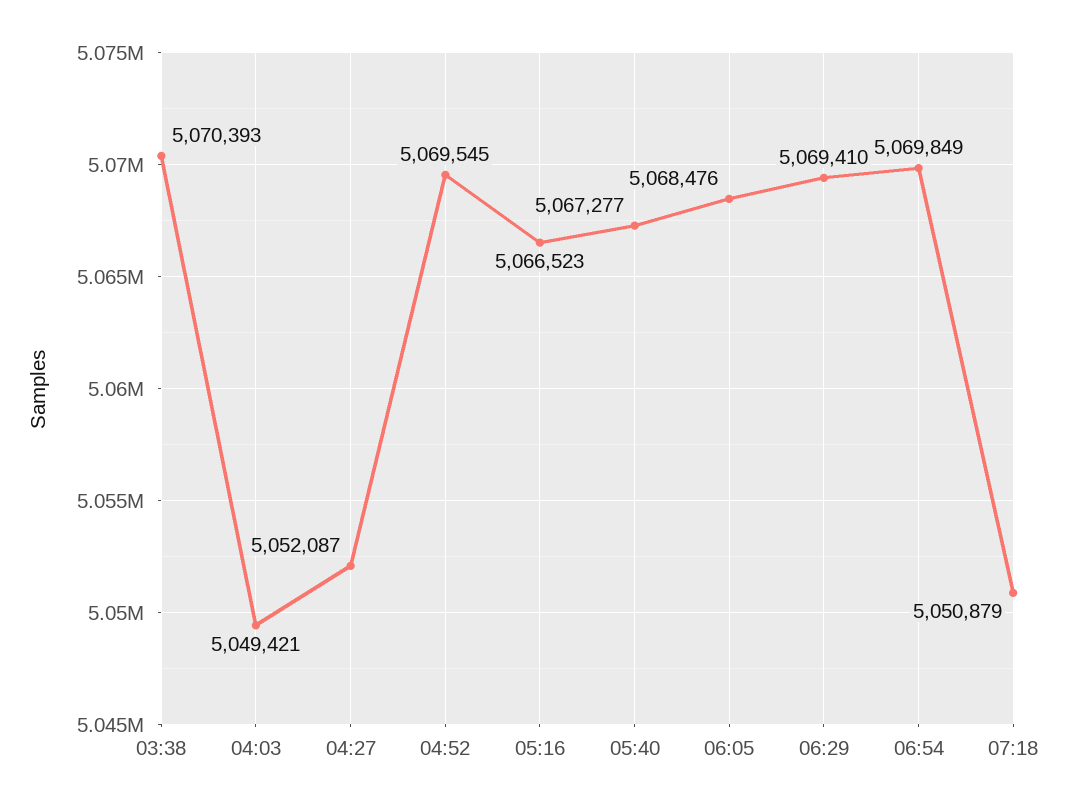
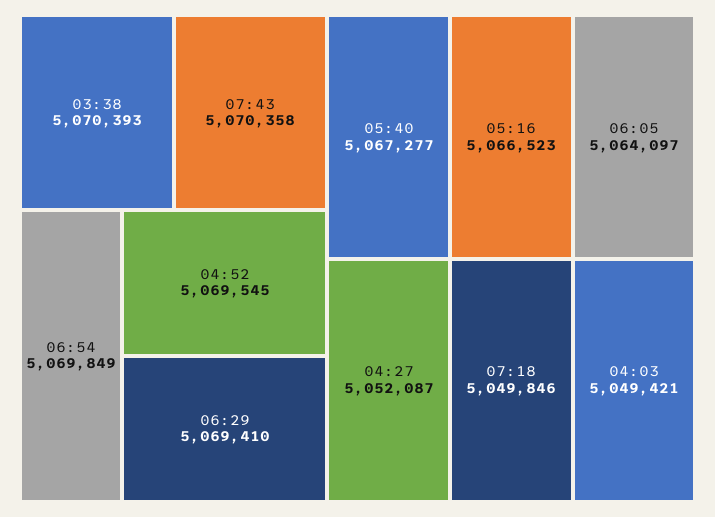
06:05: 5068476 -> 5064097
07:18: 5050879 -> 5049846
07:43: none -> 5070358

